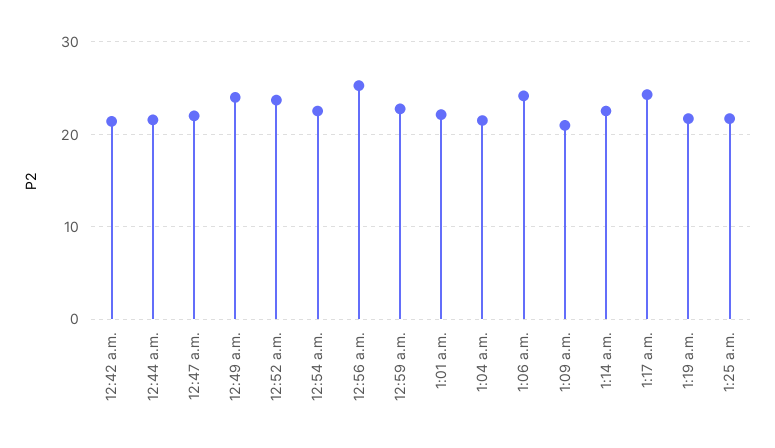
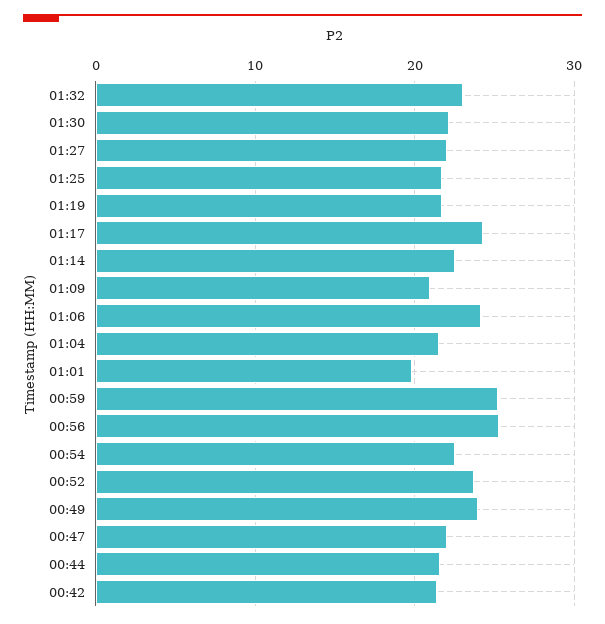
12:59 a.m.: 23 -> 25
1:01 a.m.: 22 -> 20
01:32: none -> 23
01:30: none -> 22
01:27: none -> 22

